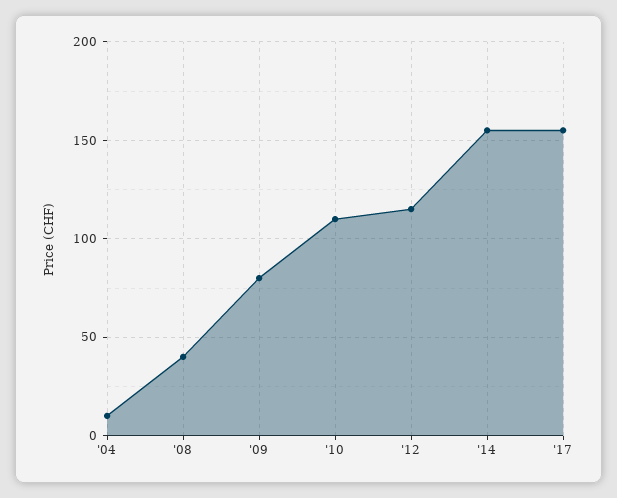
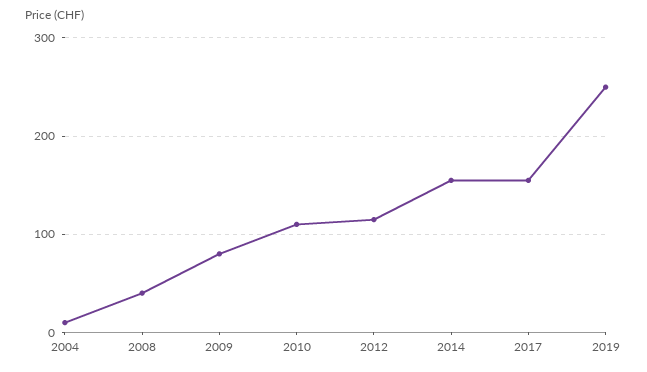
2019: none -> 250

